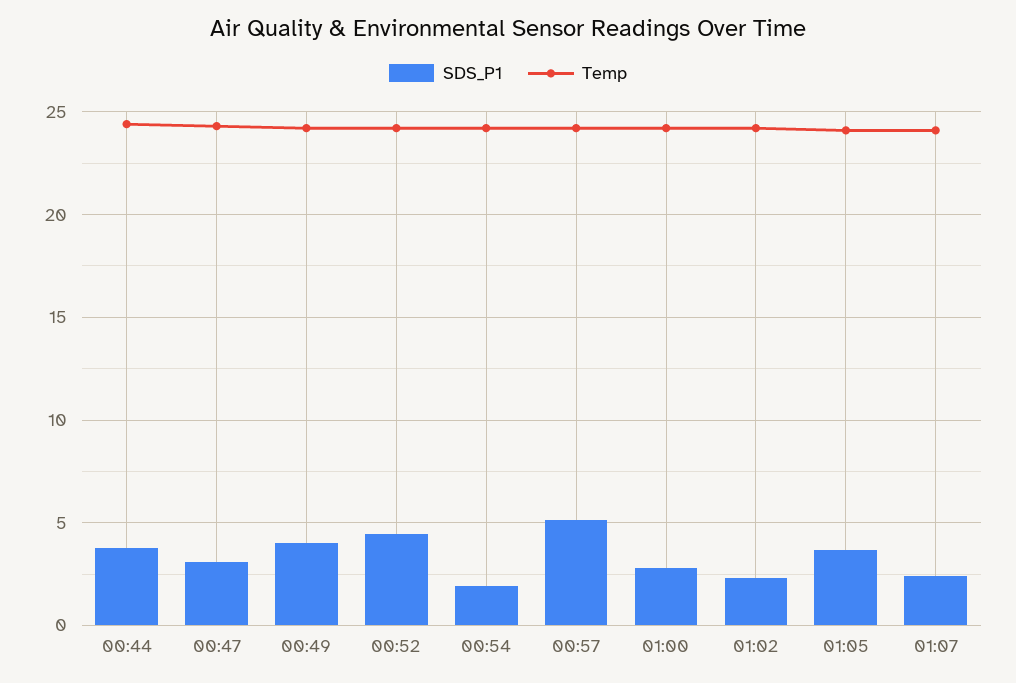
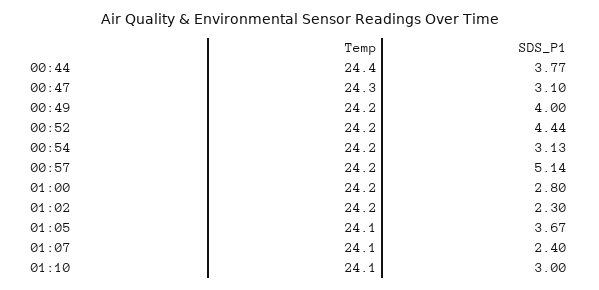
SDS_P1, 00:54: 2 -> 3.13
Temp, 01:10: none -> 24.1
SDS_P1, 01:10: none -> 3

